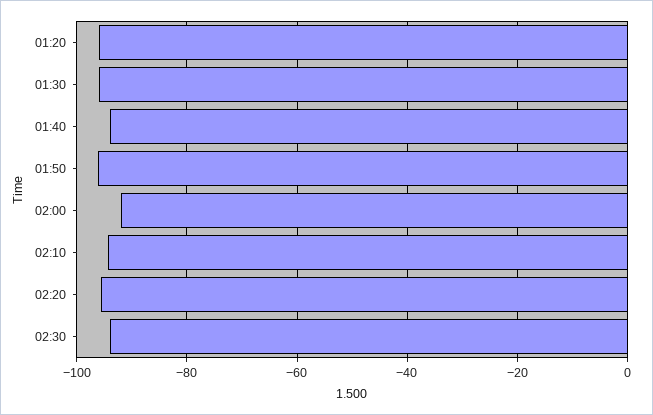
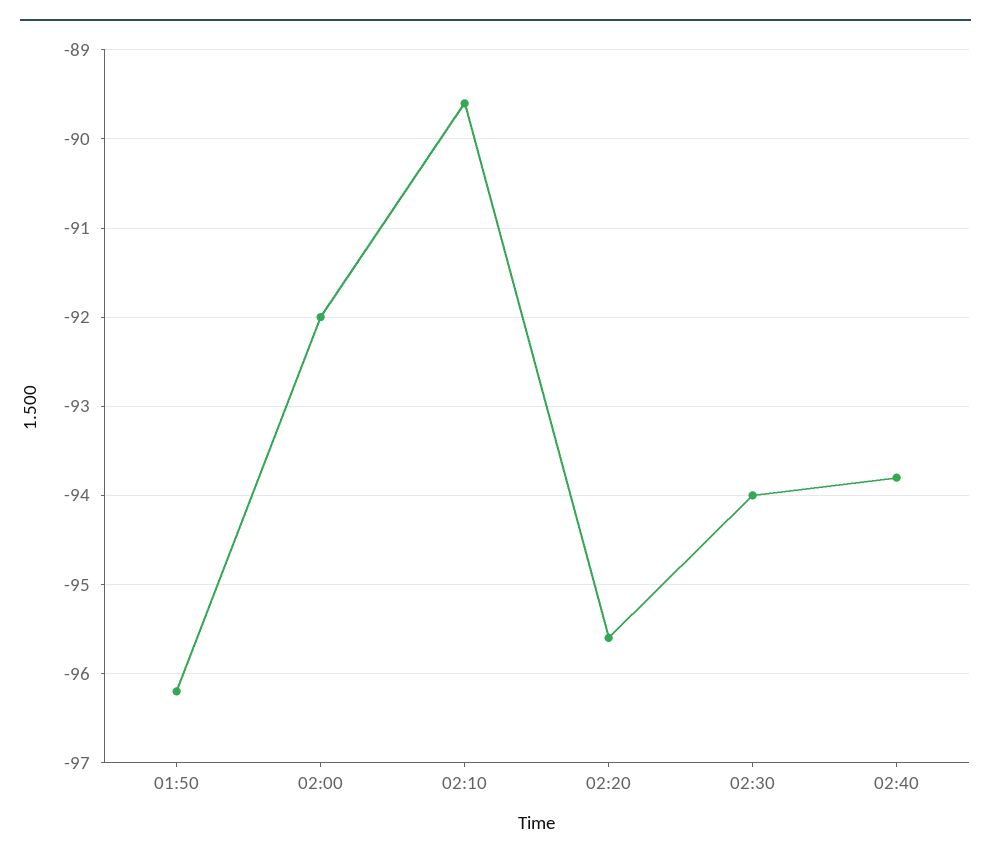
01:20: -96 -> none
01:30: -96 -> none
01:40: -94 -> none
02:10: -94 -> -89.6
02:40: none -> -93.8

